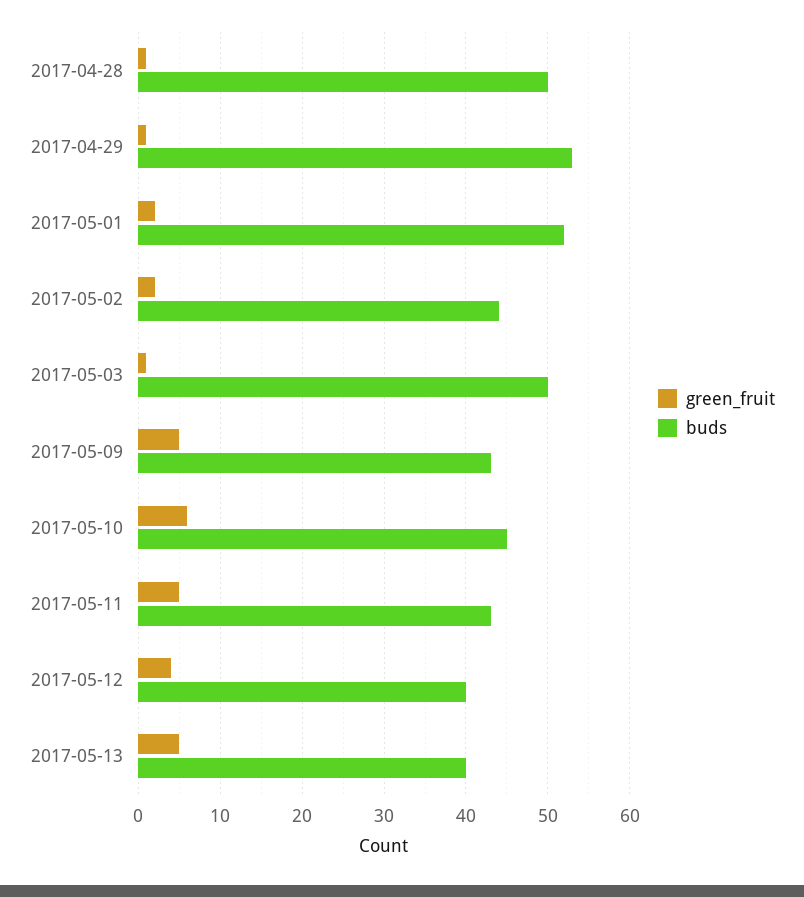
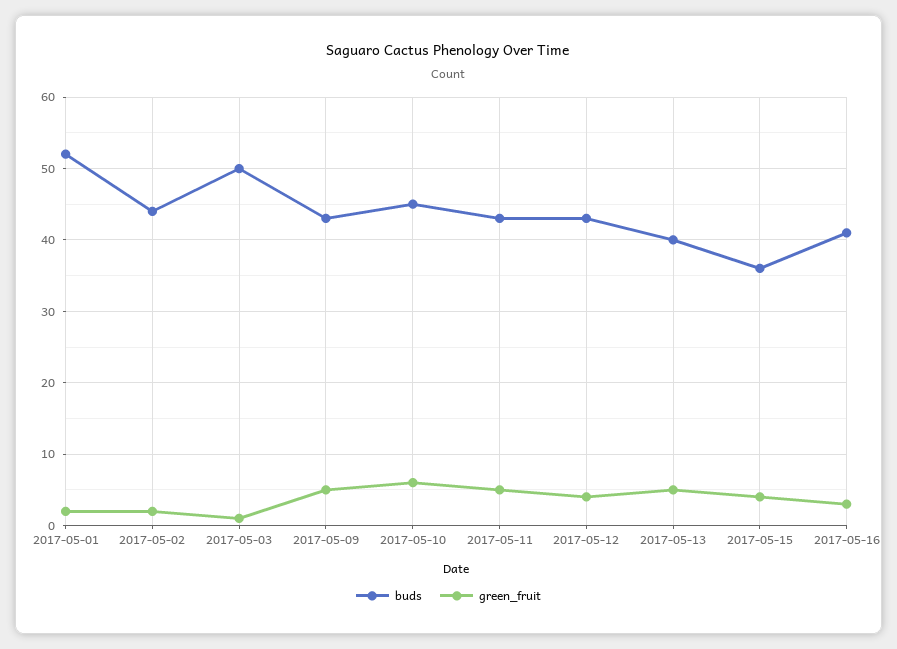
green_fruit, 2017-04-28: 1 -> none
buds, 2017-04-28: 50 -> none
green_fruit, 2017-04-29: 1 -> none
buds, 2017-04-29: 53 -> none
buds, 2017-05-12: 40 -> 43
buds, 2017-05-15: none -> 36
green_fruit, 2017-05-15: none -> 4
buds, 2017-05-16: none -> 41
green_fruit, 2017-05-16: none -> 3

